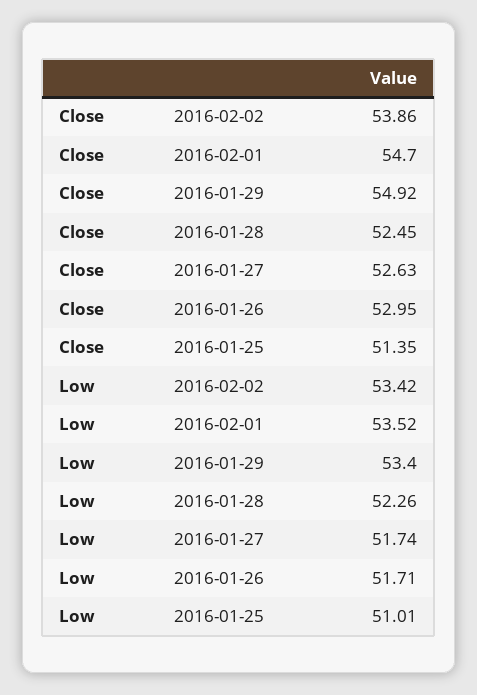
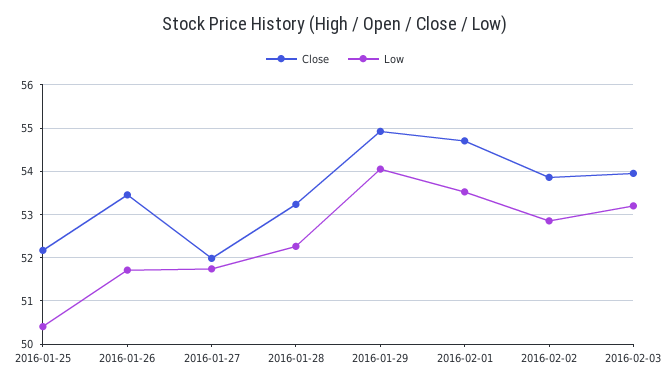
Close, 2016-01-28: 52.45 -> 53.2
Close, 2016-01-27: 52.63 -> 52
Close, 2016-01-26: 52.95 -> 53.4
Close, 2016-01-25: 51.35 -> 52.2
Low, 2016-02-02: 53.42 -> 52.8
Low, 2016-01-29: 53.4 -> 54
Low, 2016-01-25: 51.01 -> 50.4
Close, 2016-02-03: none -> 54
Low, 2016-02-03: none -> 53.2

